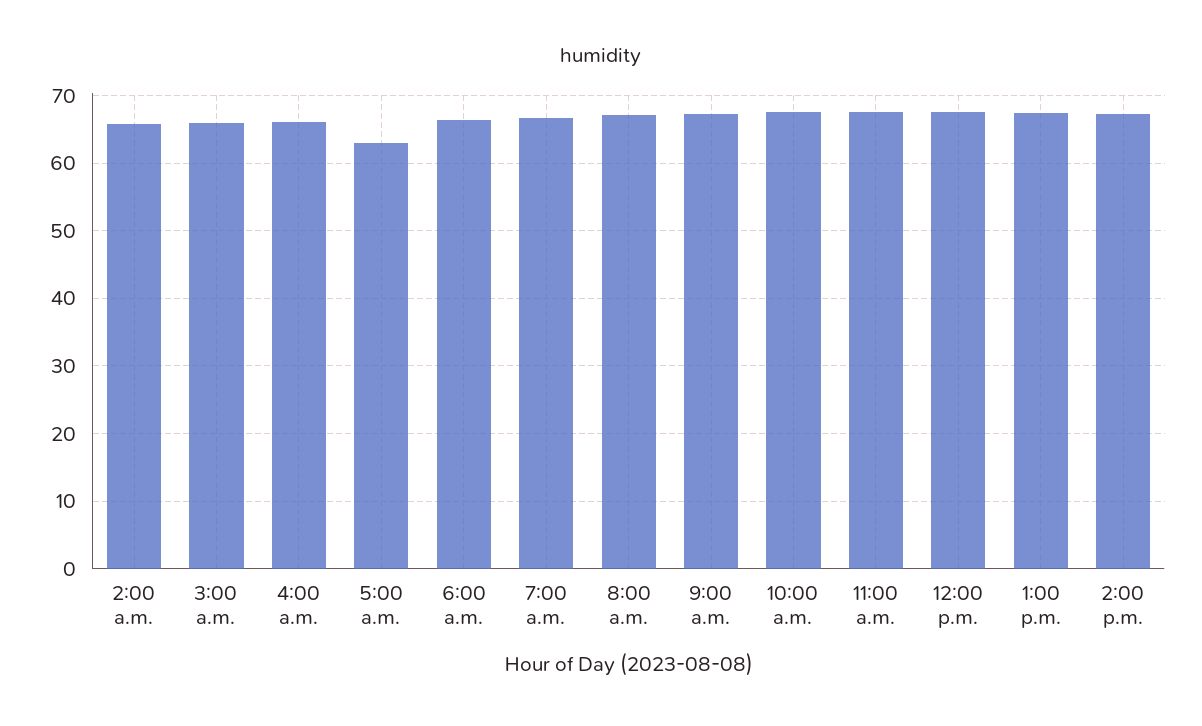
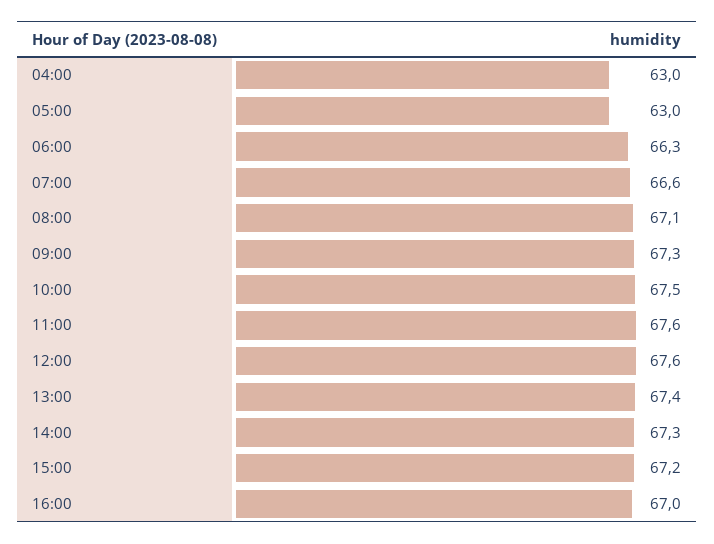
2:00 a.m.: 66 -> none
3:00 a.m.: 66 -> none
4:00 a.m.: 66 -> 63
15:00: none -> 67.2
16:00: none -> 67

